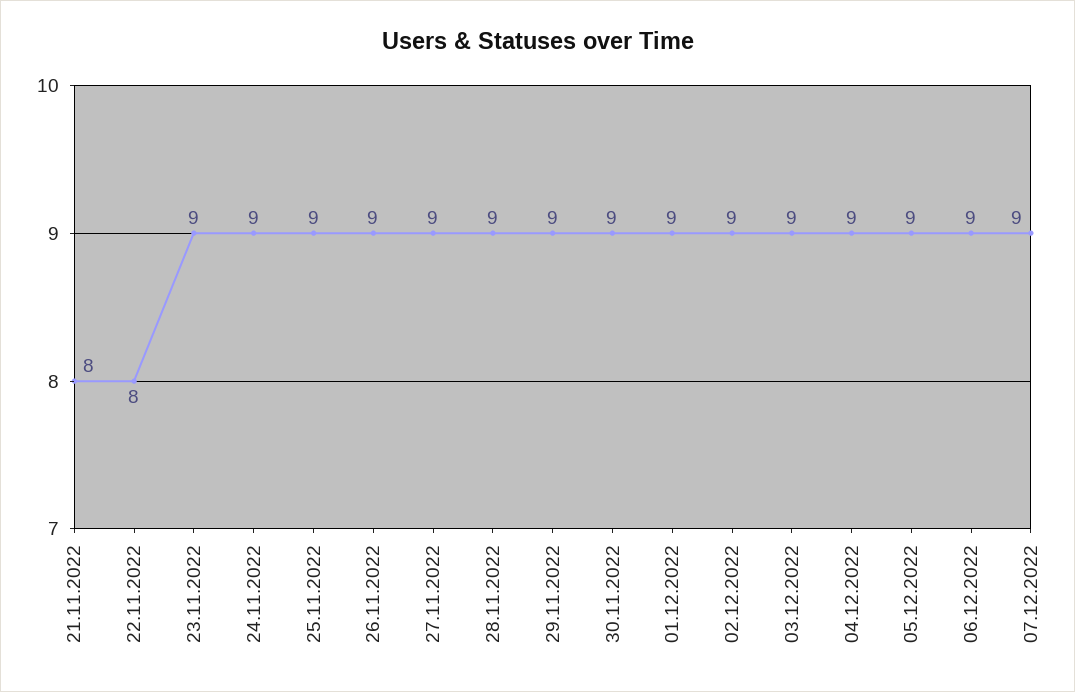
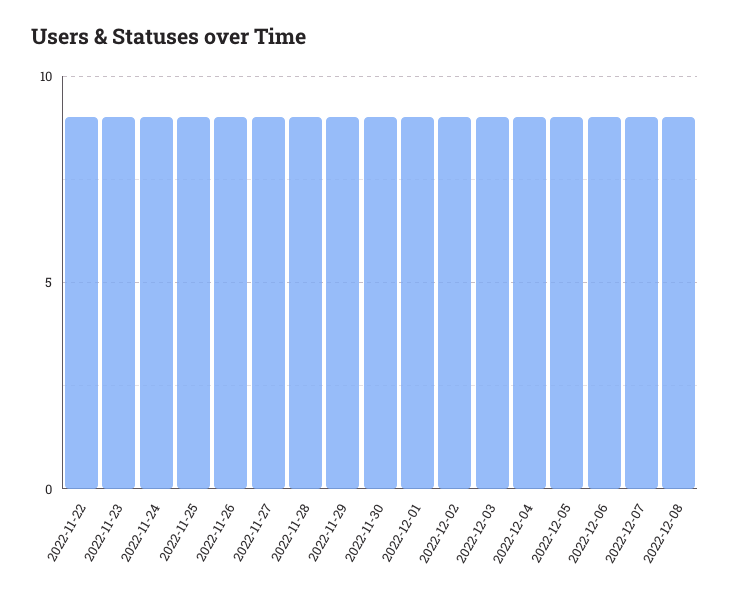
21.11.2022: 8 -> none
22.11.2022: 8 -> 9
2022-12-08: none -> 9

